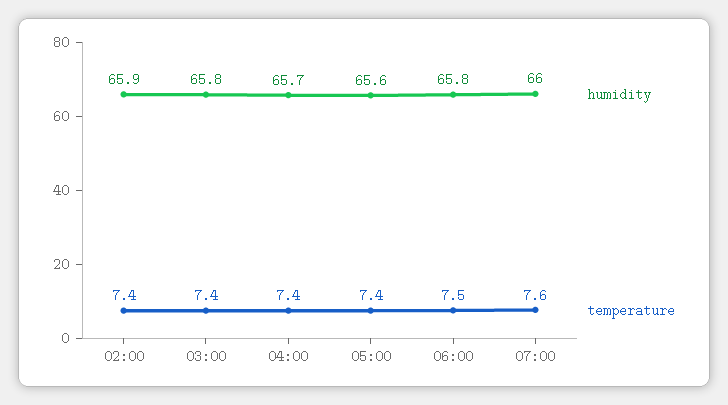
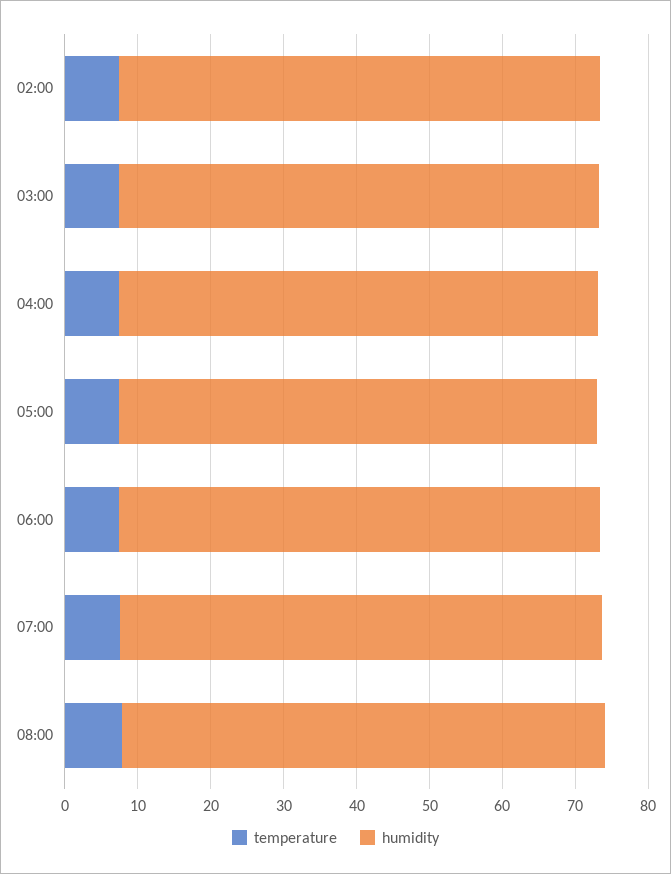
temperature, 08:00: none -> 8
humidity, 08:00: none -> 66

